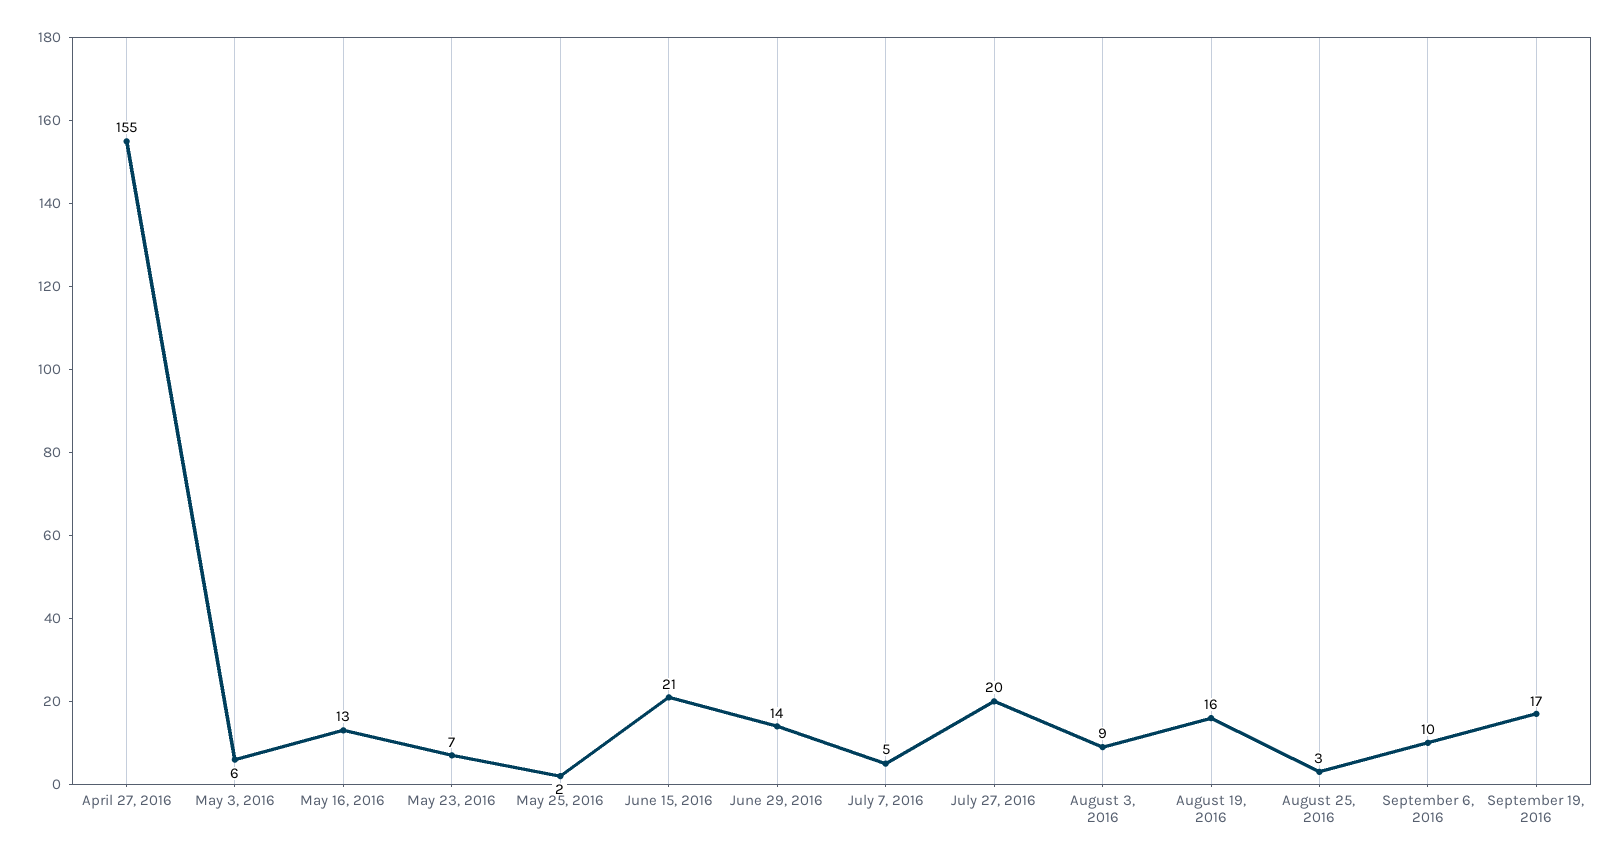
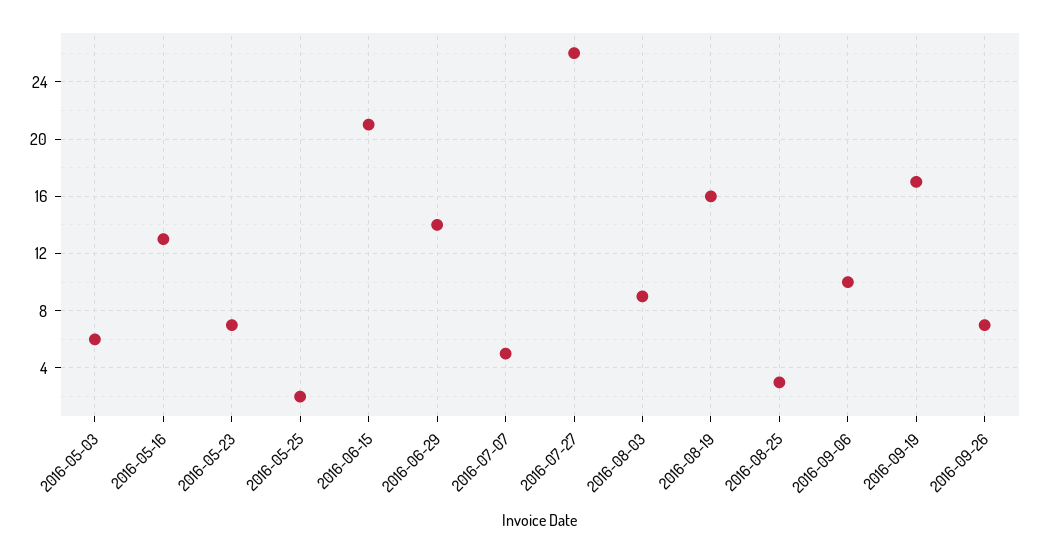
April 27, 2016: 155 -> none
July 27, 2016: 20 -> 26
2016-09-26: none -> 7

